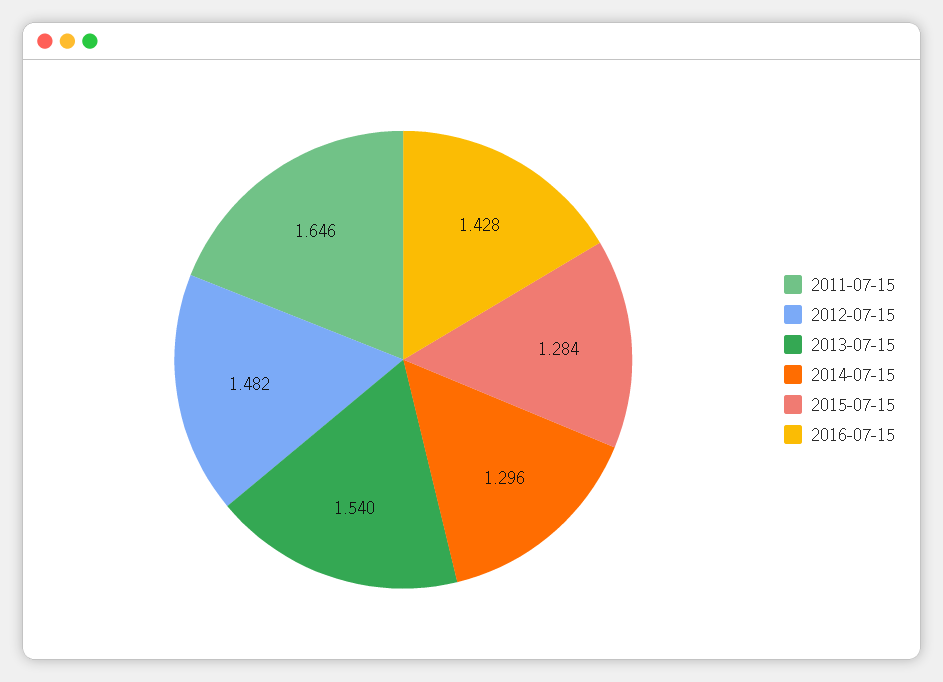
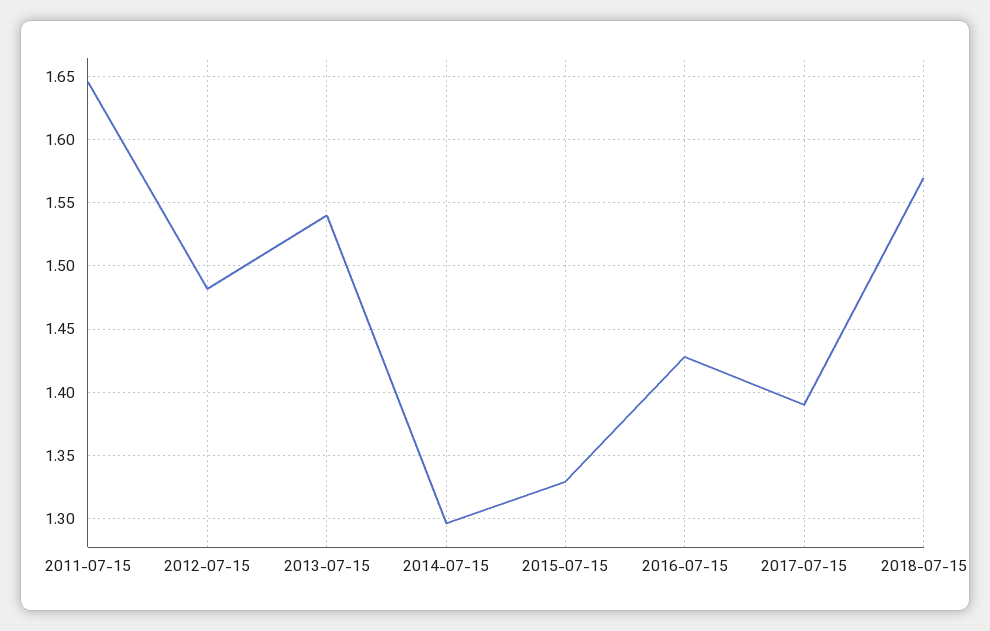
2015-07-15: 1.284 -> 1.33
2017-07-15: none -> 1.39
2018-07-15: none -> 1.57

